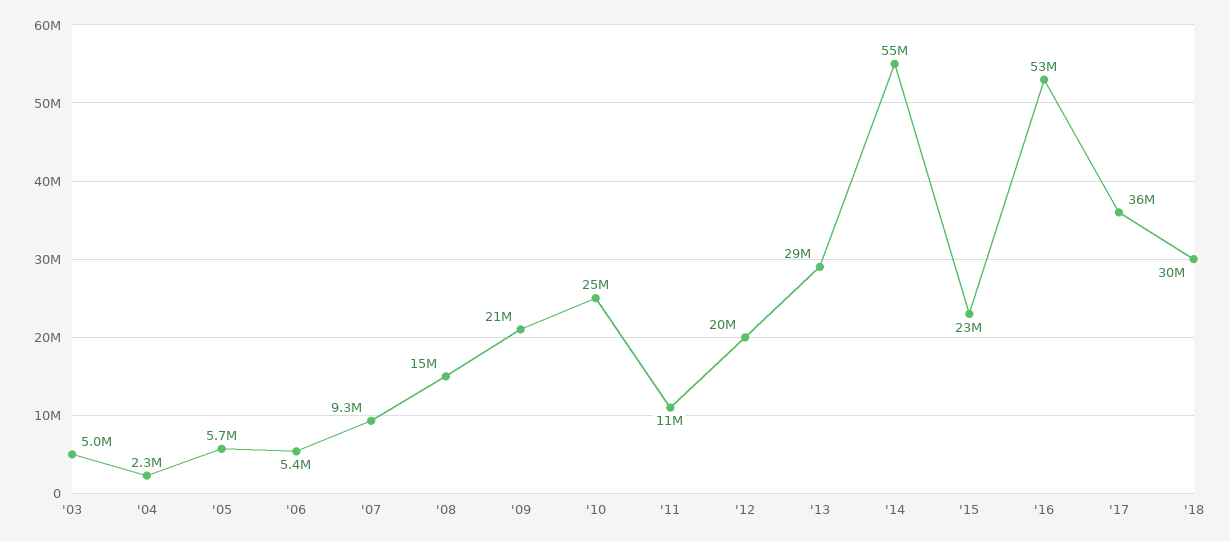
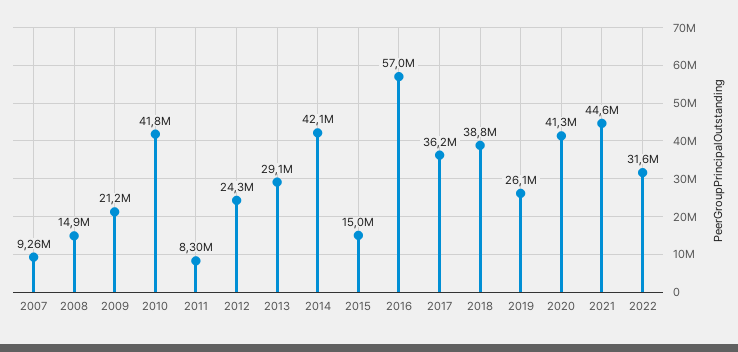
'03: 5000000 -> none
'04: 2300000 -> none
'05: 5700000 -> none
'06: 5400000 -> none
'10: 25000000 -> 41800000
'11: 11000000 -> 8300000
'12: 20000000 -> 24300000
'14: 55000000 -> 42100000
'15: 23000000 -> 15000000
'16: 53000000 -> 57000000
'18: 30000000 -> 38800000
2019: none -> 26100000
2020: none -> 41300000
2021: none -> 44600000
2022: none -> 31600000

